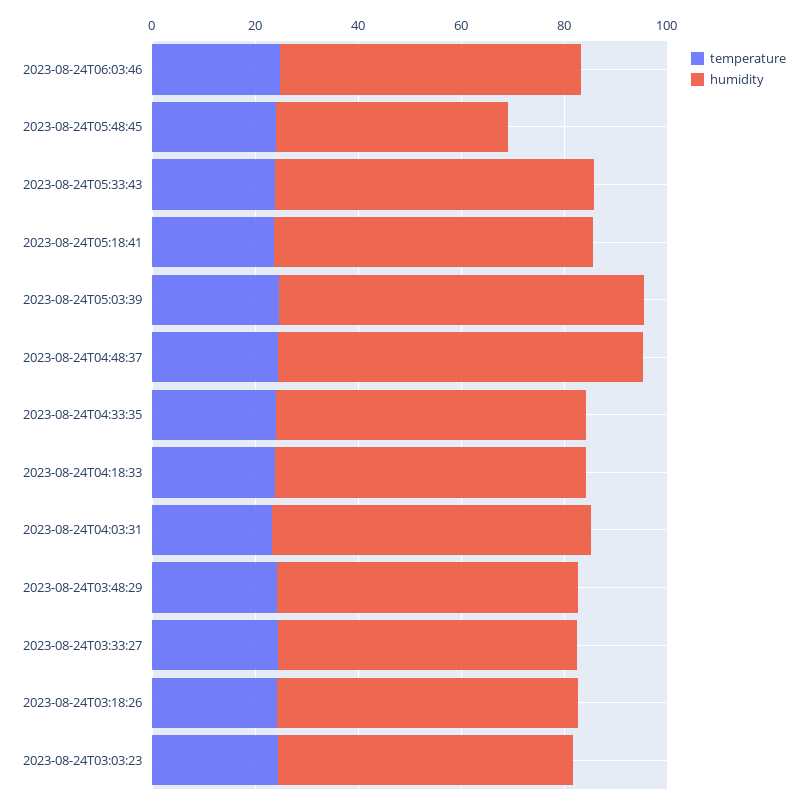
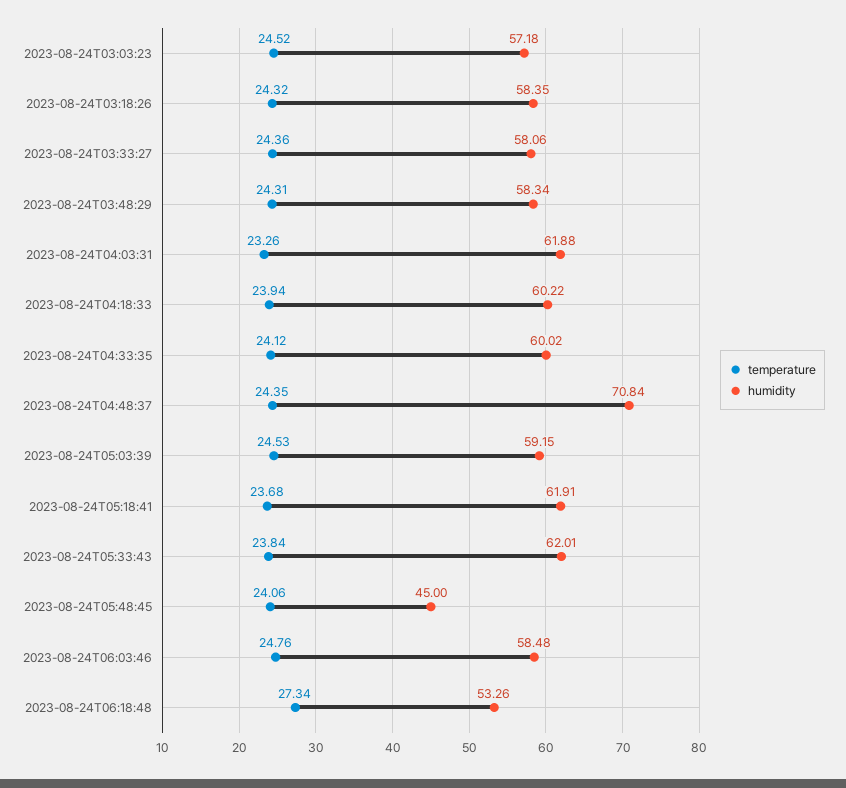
humidity, 2023-08-24T05:03:39: 70 -> 59.15
temperature, 2023-08-24T06:18:48: none -> 27.34
humidity, 2023-08-24T06:18:48: none -> 53.26

